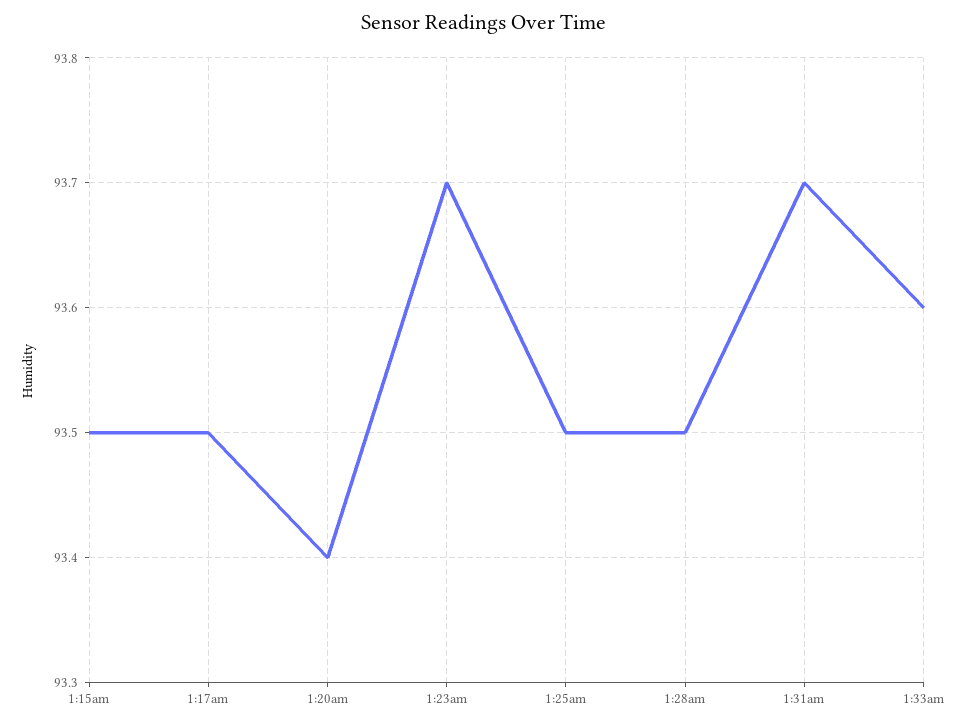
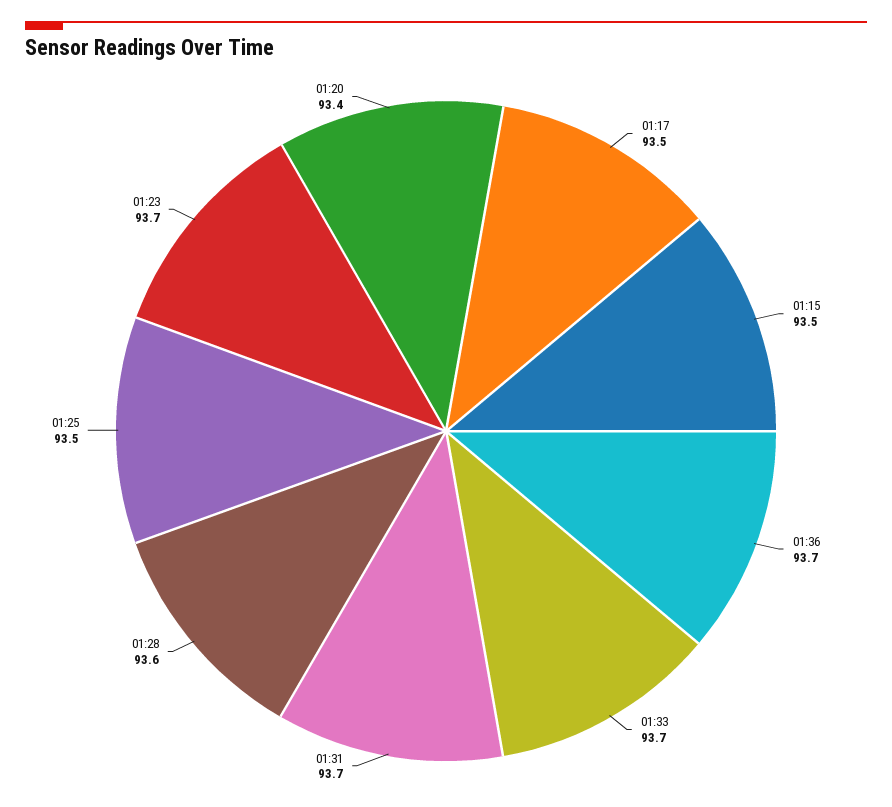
1:28am: 93.5 -> 93.6
1:33am: 93.6 -> 93.7
01:36: none -> 93.7

